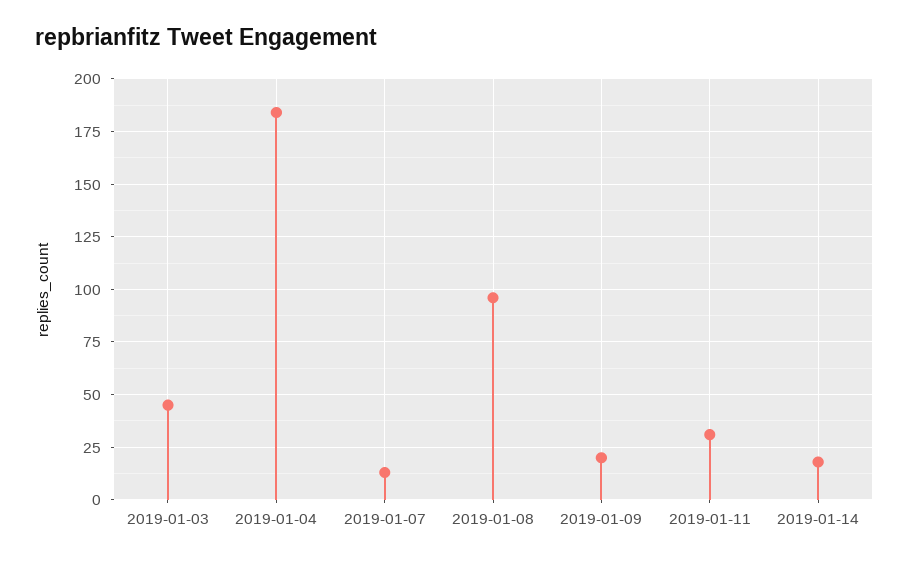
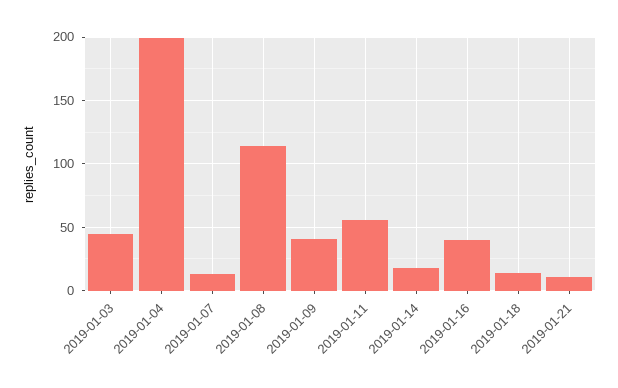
2019-01-04: 185 -> 200
2019-01-08: 95 -> 115
2019-01-09: 20 -> 40
2019-01-11: 30 -> 55
2019-01-16: none -> 40
2019-01-18: none -> 15
2019-01-21: none -> 10

